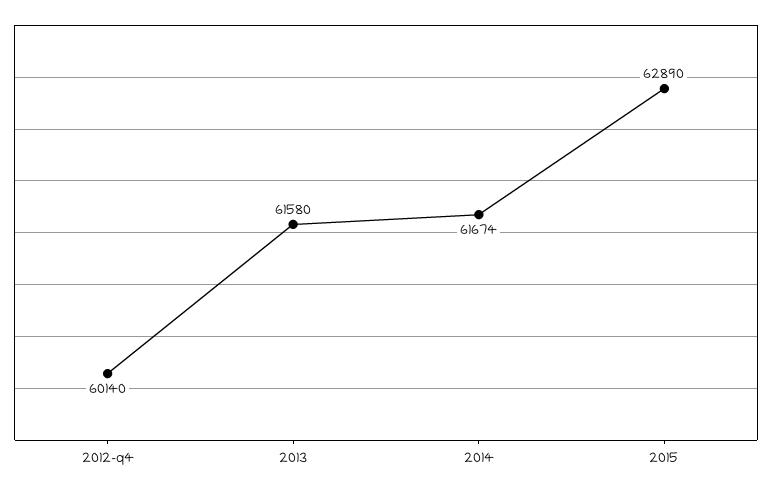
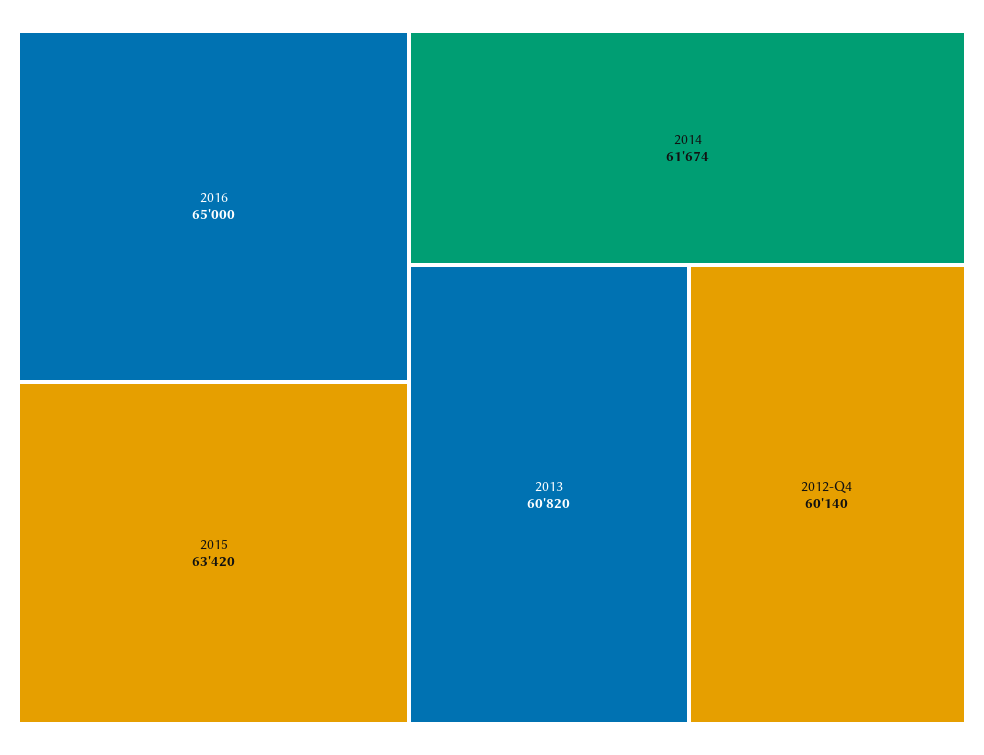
2013: 61580 -> 60820
2015: 62890 -> 63420
2016: none -> 65000

